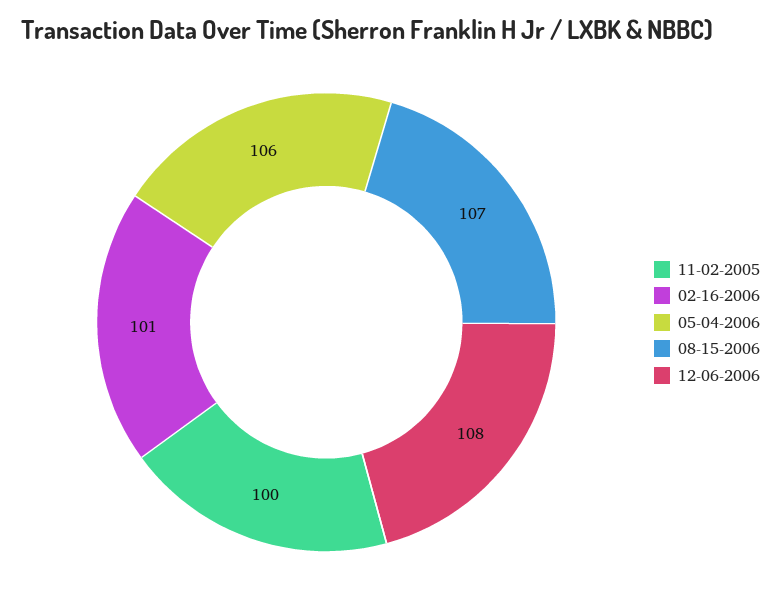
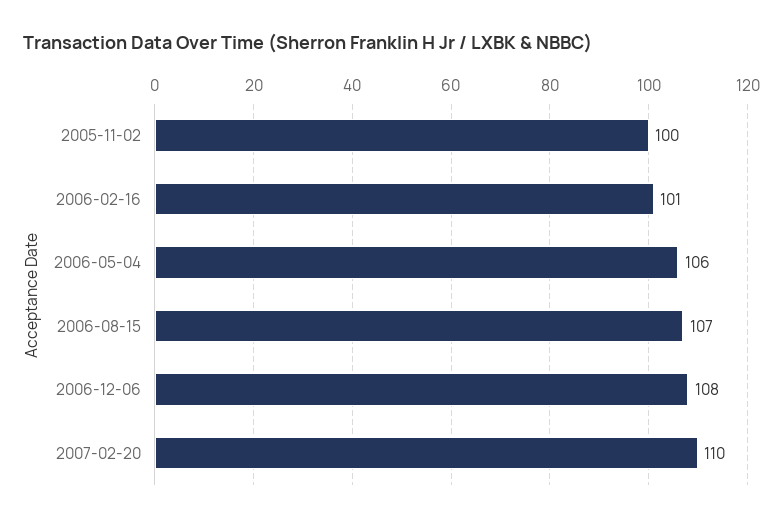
2007-02-20: none -> 110

